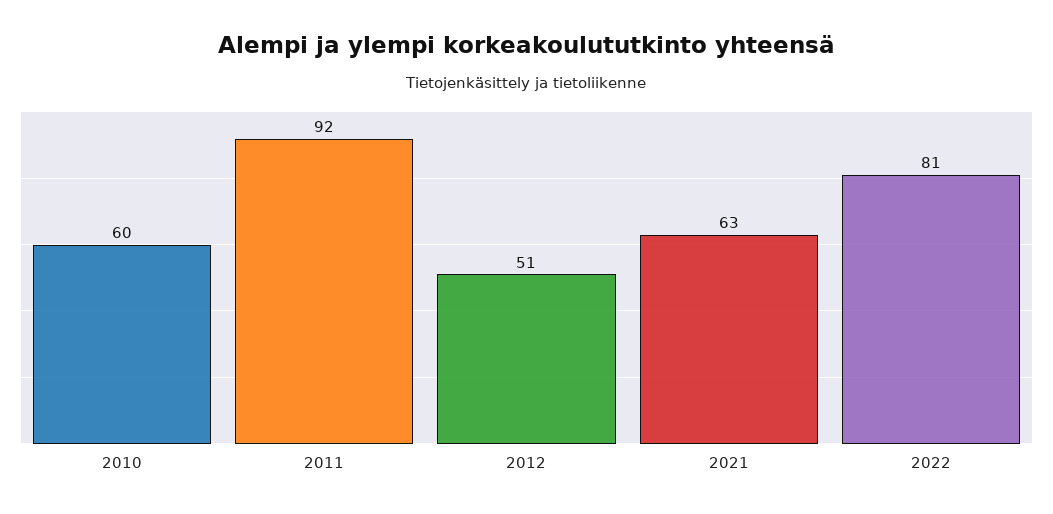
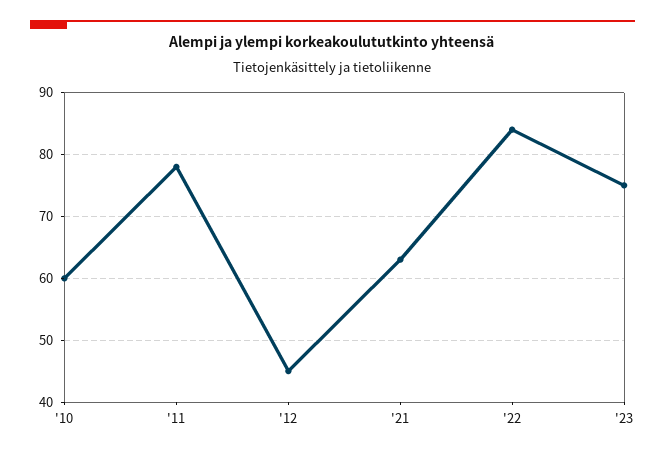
2011: 92 -> 78
2012: 51 -> 45
2022: 81 -> 84
'23: none -> 75

